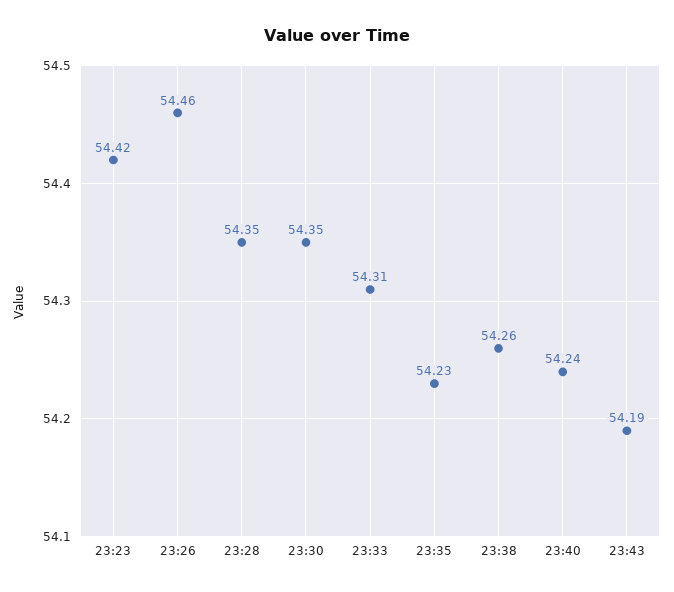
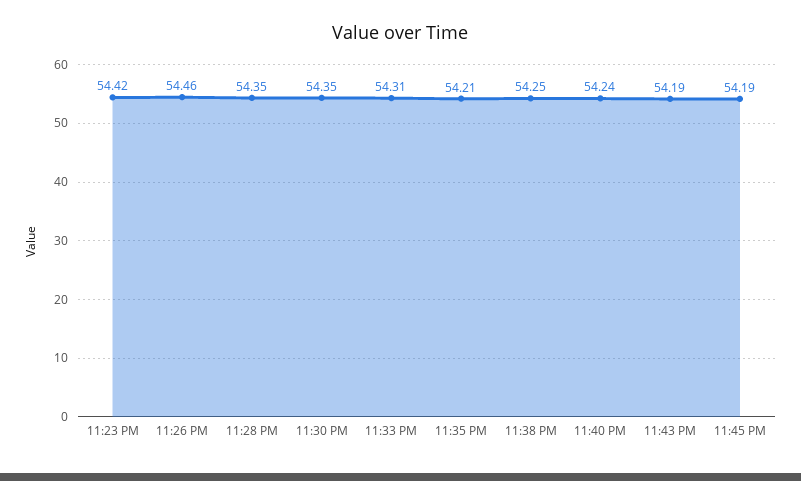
23:35: 54.23 -> 54.21
23:38: 54.26 -> 54.25
11:45 PM: none -> 54.19

